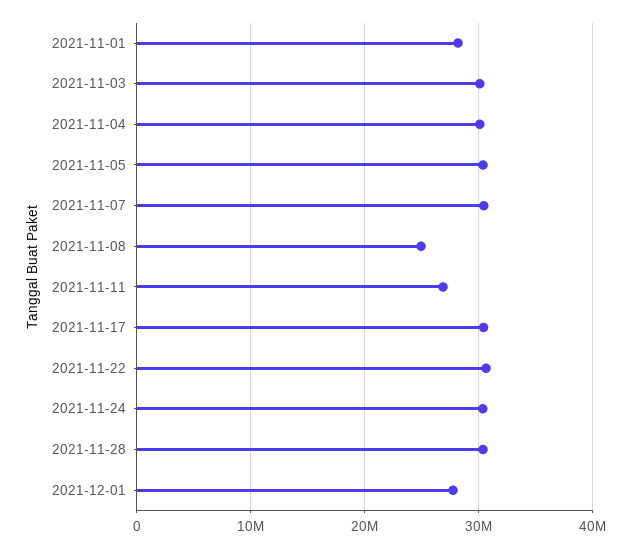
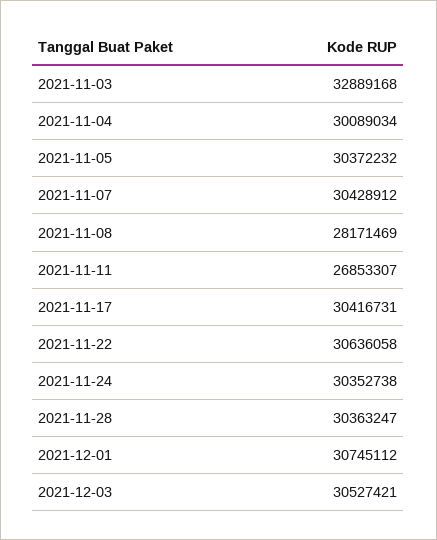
2021-11-01: 28000000 -> none
2021-11-03: 30000000 -> 32889168
2021-11-08: 25000000 -> 28171469
2021-12-01: 28000000 -> 30745112
2021-12-03: none -> 30527421

